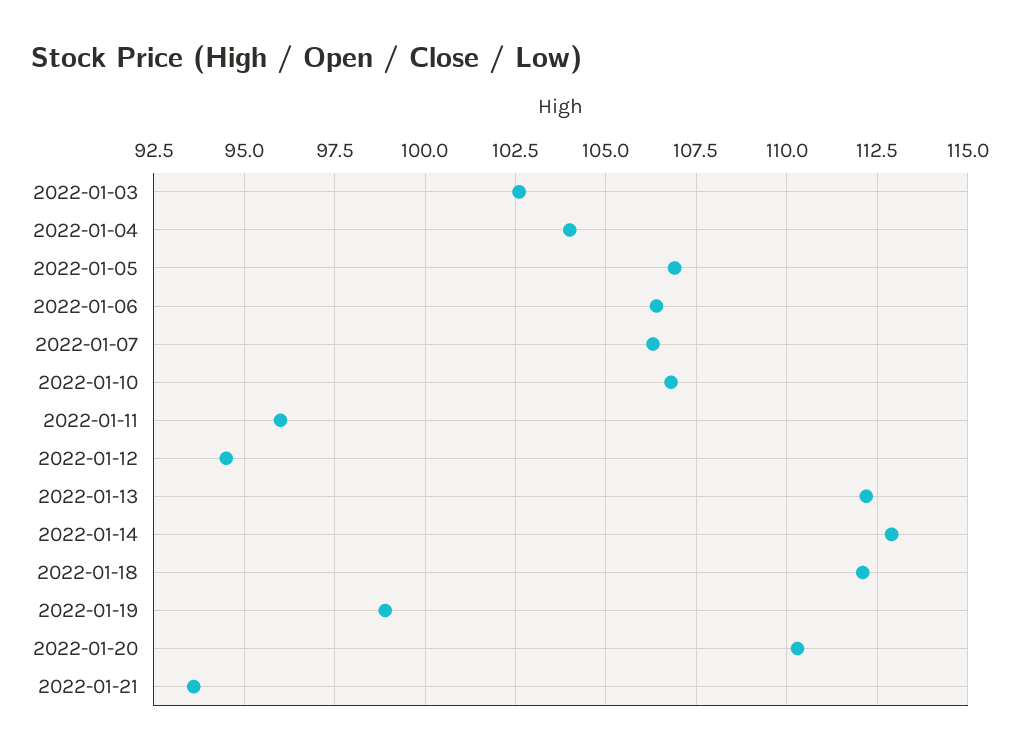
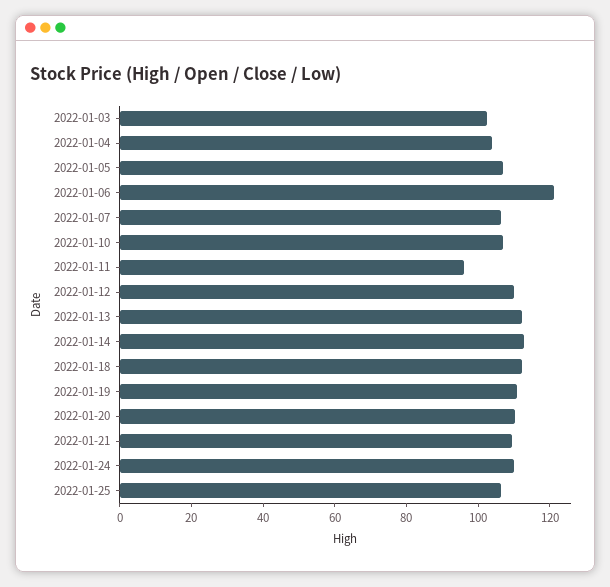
2022-01-06: 106.5 -> 120
2022-01-12: 94.5 -> 110
2022-01-19: 99 -> 110
2022-01-21: 93.5 -> 110
2022-01-24: none -> 110
2022-01-25: none -> 105

